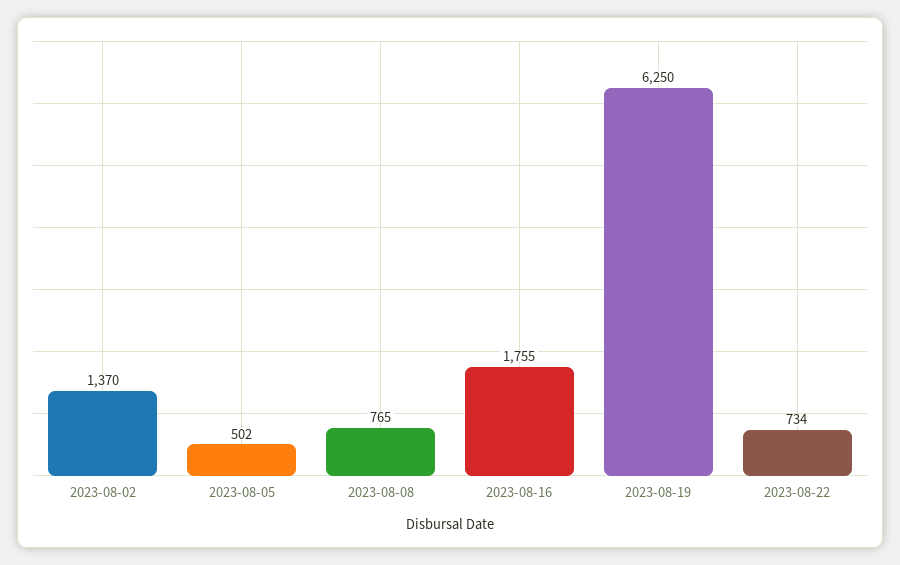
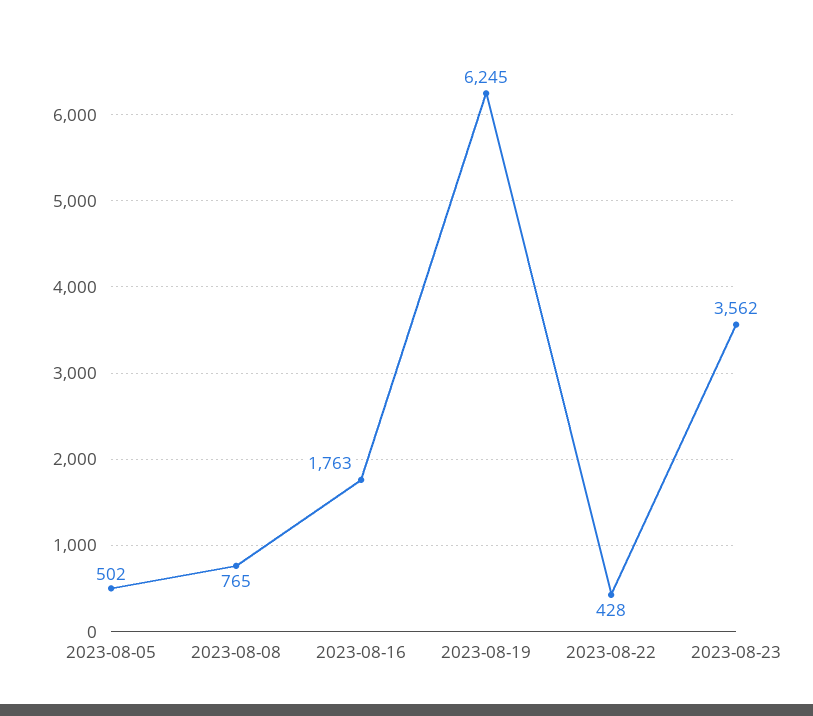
2023-08-02: 1370 -> none
2023-08-16: 1755 -> 1763
2023-08-19: 6250 -> 6245
2023-08-22: 734 -> 428
2023-08-23: none -> 3562

